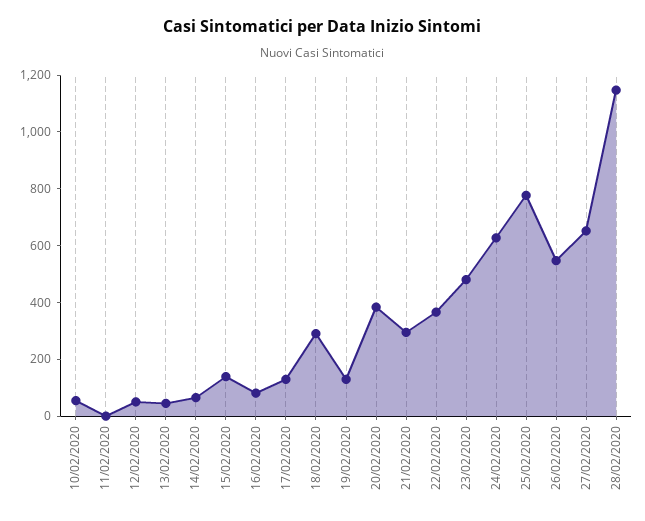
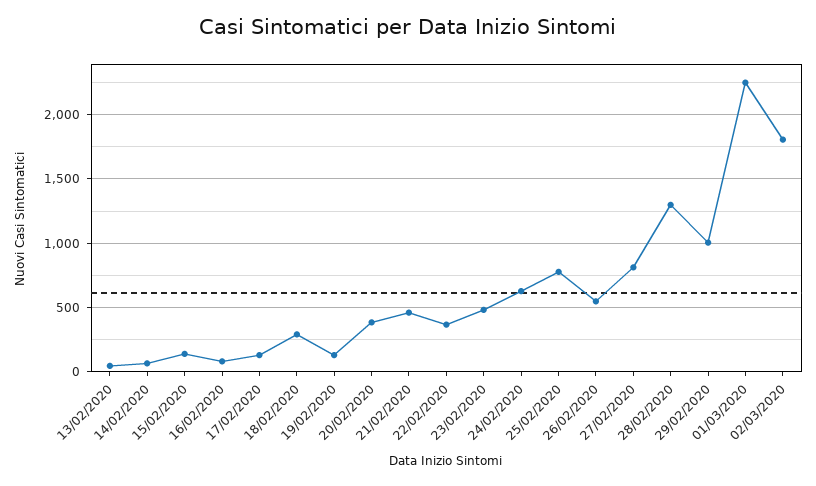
10/02/2020: 50 -> none
11/02/2020: 0 -> none
12/02/2020: 50 -> none
21/02/2020: 300 -> 450
27/02/2020: 650 -> 800
28/02/2020: 1150 -> 1300
29/02/2020: none -> 1000
01/03/2020: none -> 2250
02/03/2020: none -> 1800

